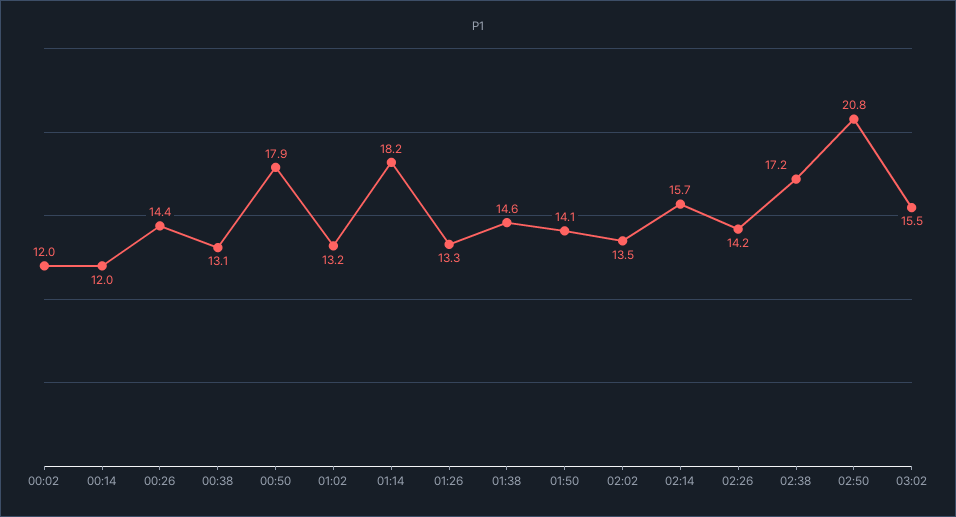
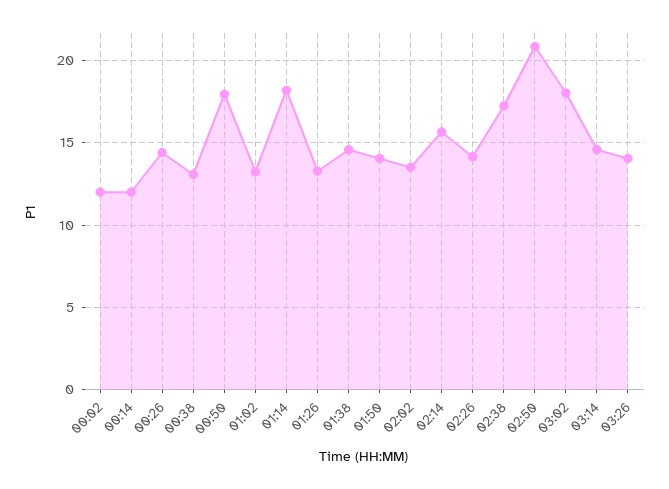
03:02: 15.5 -> 18
03:14: none -> 14.5
03:26: none -> 14

